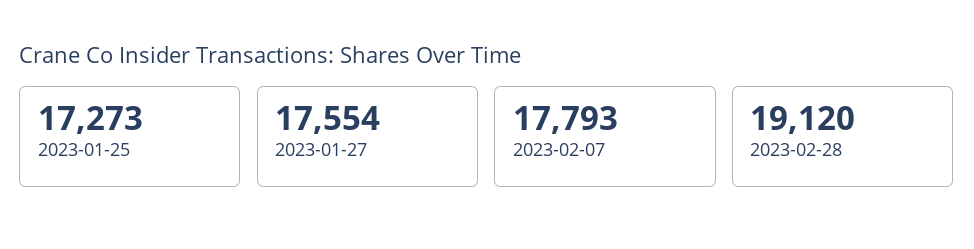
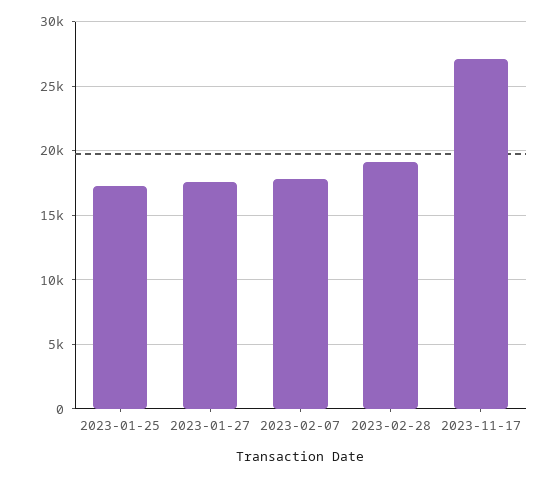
2023-11-17: none -> 27000

